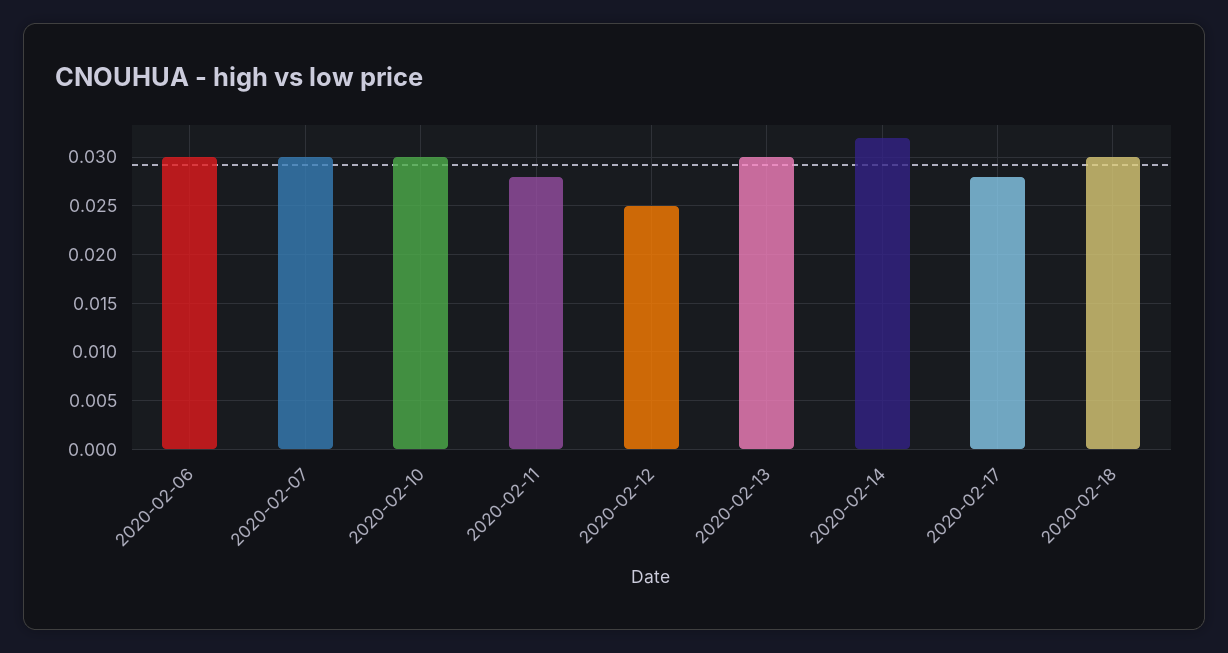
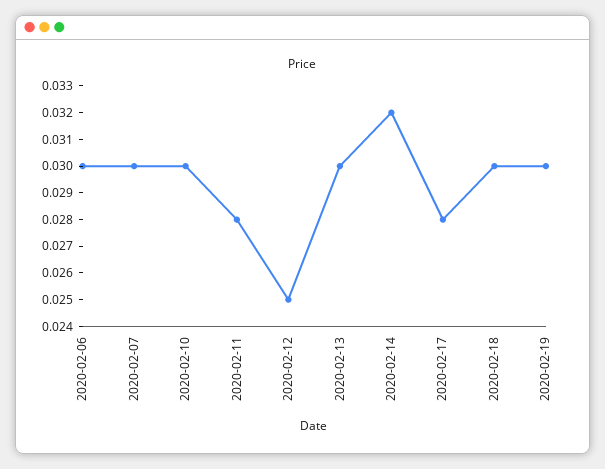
2020-02-19: none -> 0.03

